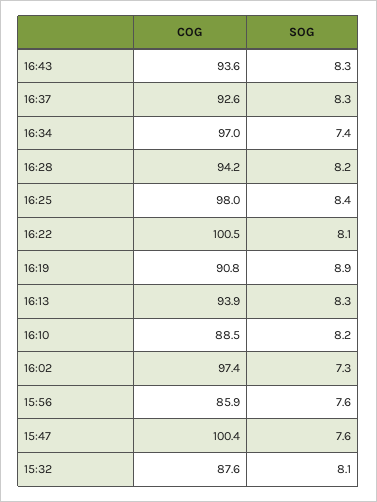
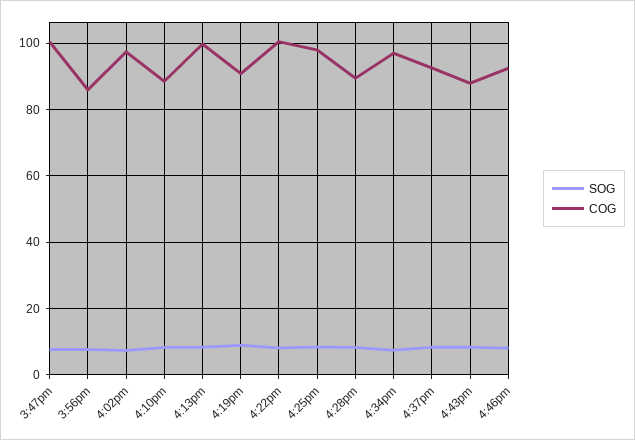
COG, 16:43: 93.6 -> 88
COG, 16:28: 94.2 -> 90
COG, 16:13: 93.9 -> 100
COG, 15:32: 87.6 -> none
SOG, 15:32: 8.1 -> none
SOG, 4:46pm: none -> 8
COG, 4:46pm: none -> 92

